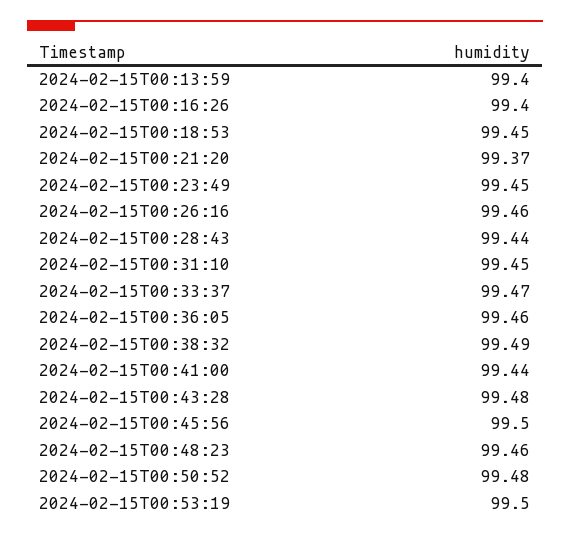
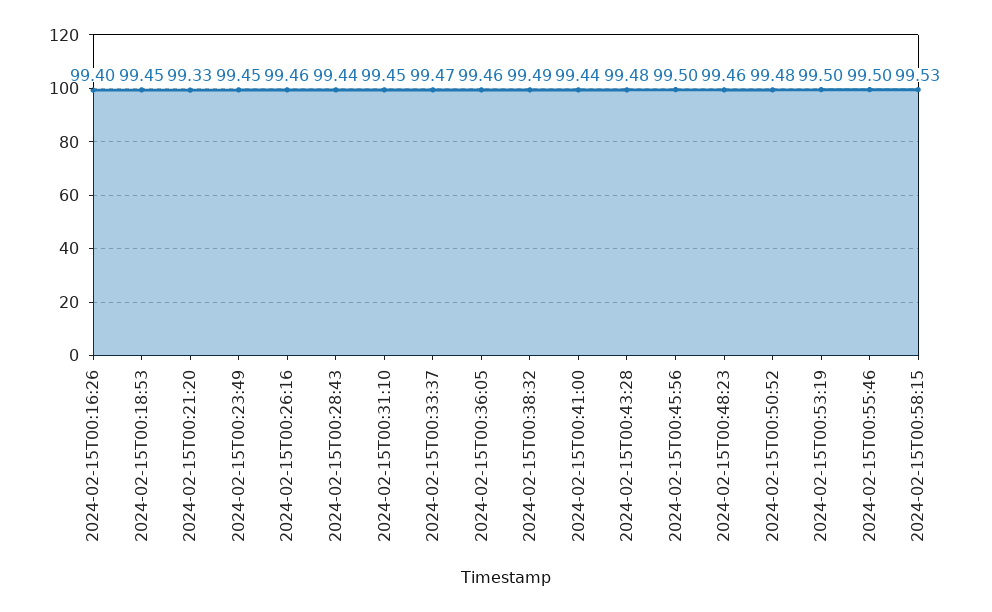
2024-02-15T00:13:59: 99.4 -> none
2024-02-15T00:21:20: 99.37 -> 99.33
2024-02-15T00:55:46: none -> 99.5
2024-02-15T00:58:15: none -> 99.53

